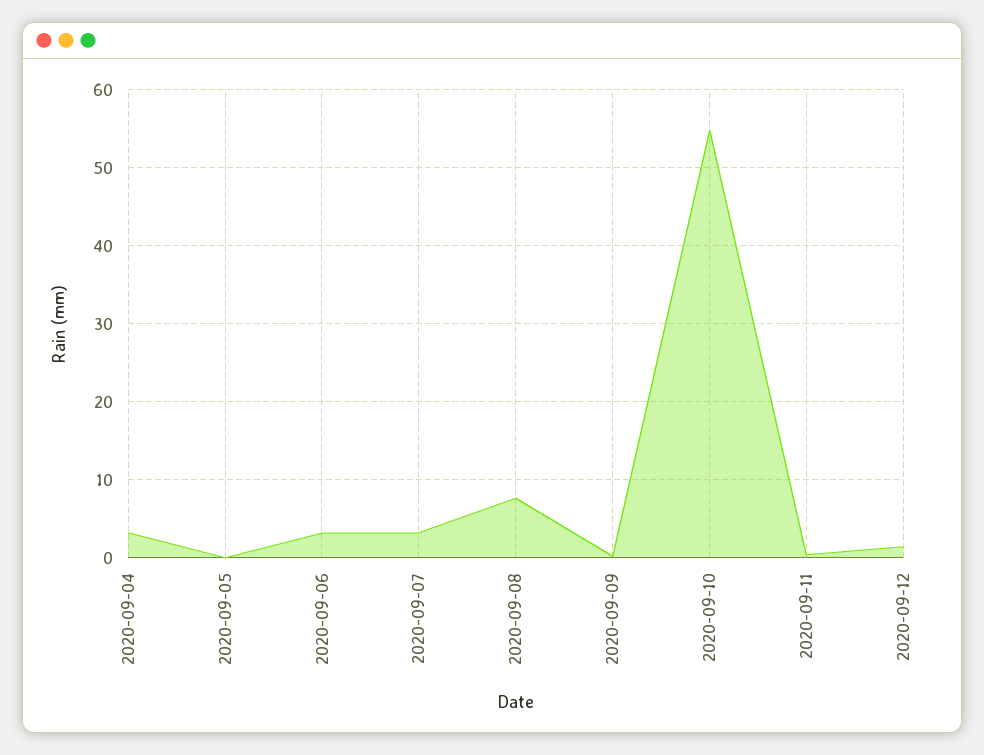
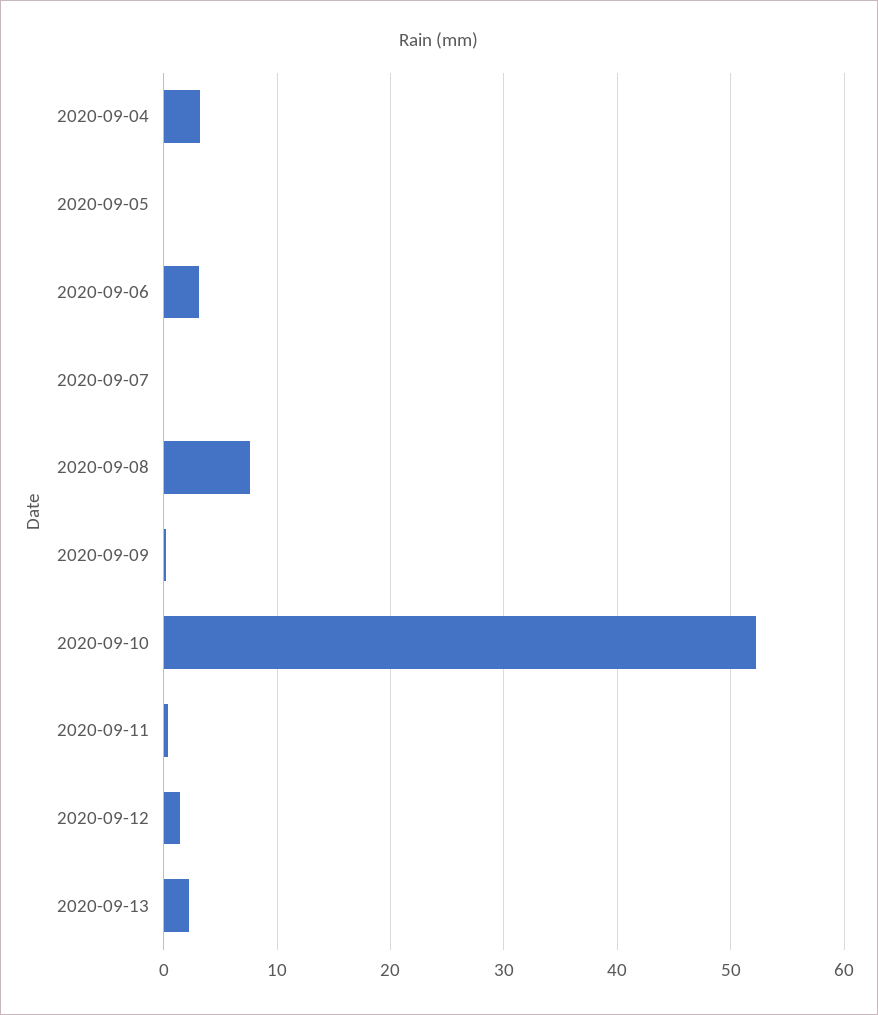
2020-09-07: 3 -> 0
2020-09-10: 55 -> 52
2020-09-13: none -> 2

